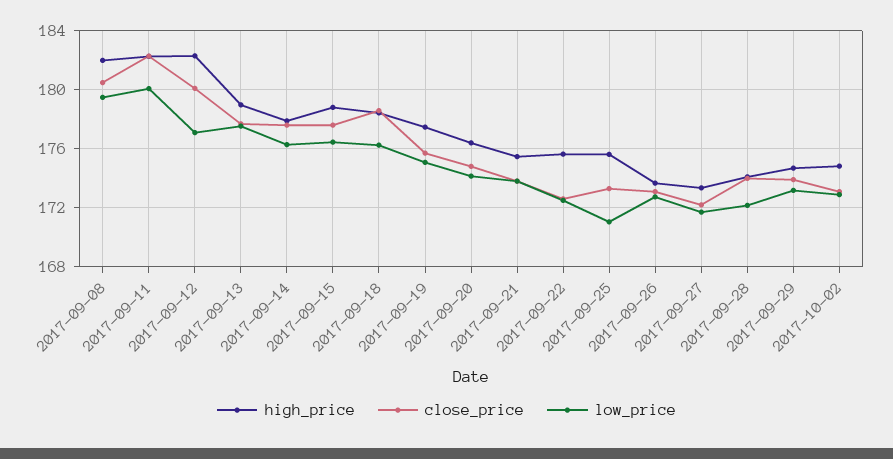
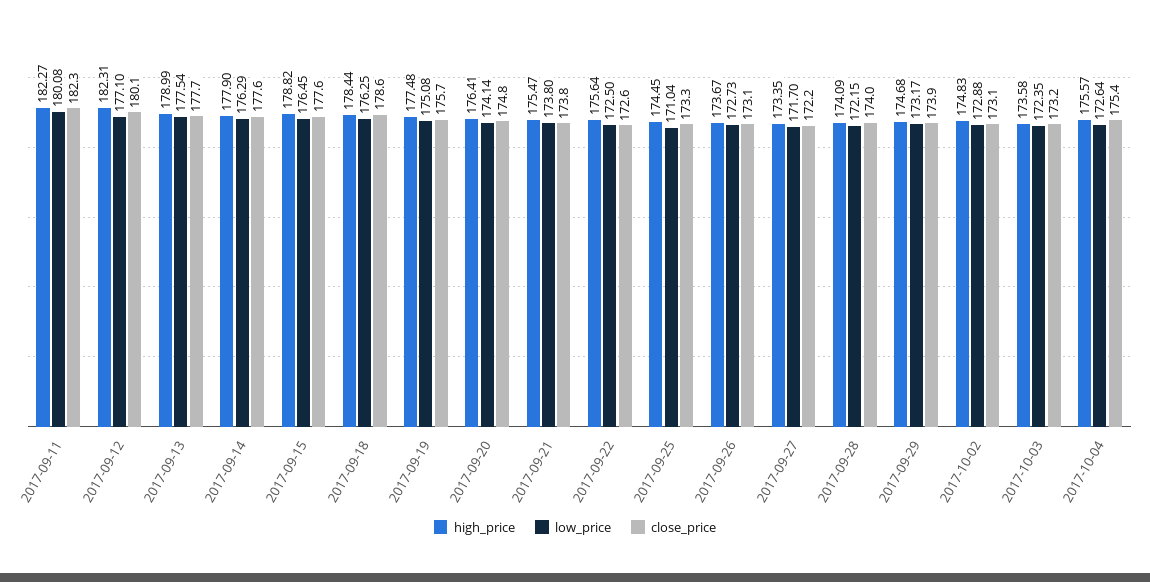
high_price, 2017-09-08: 182 -> none
close_price, 2017-09-08: 180.5 -> none
low_price, 2017-09-08: 179.5 -> none
high_price, 2017-09-25: 175.5 -> 174.45
high_price, 2017-10-03: none -> 173.58
low_price, 2017-10-03: none -> 172.35
close_price, 2017-10-03: none -> 173.2
high_price, 2017-10-04: none -> 175.57
low_price, 2017-10-04: none -> 172.64
close_price, 2017-10-04: none -> 175.4

